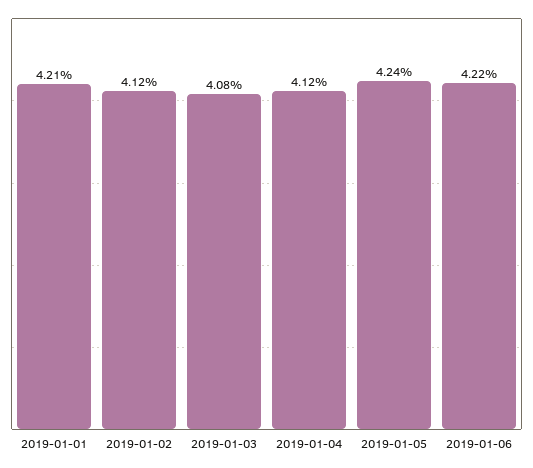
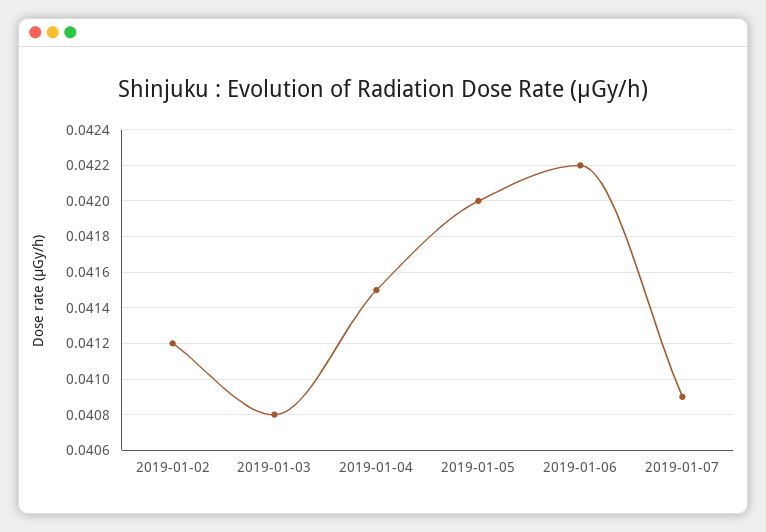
2019-01-01: 0.0421 -> none
2019-01-04: 0.0412 -> 0.0415
2019-01-05: 0.0424 -> 0.042
2019-01-07: none -> 0.0409

